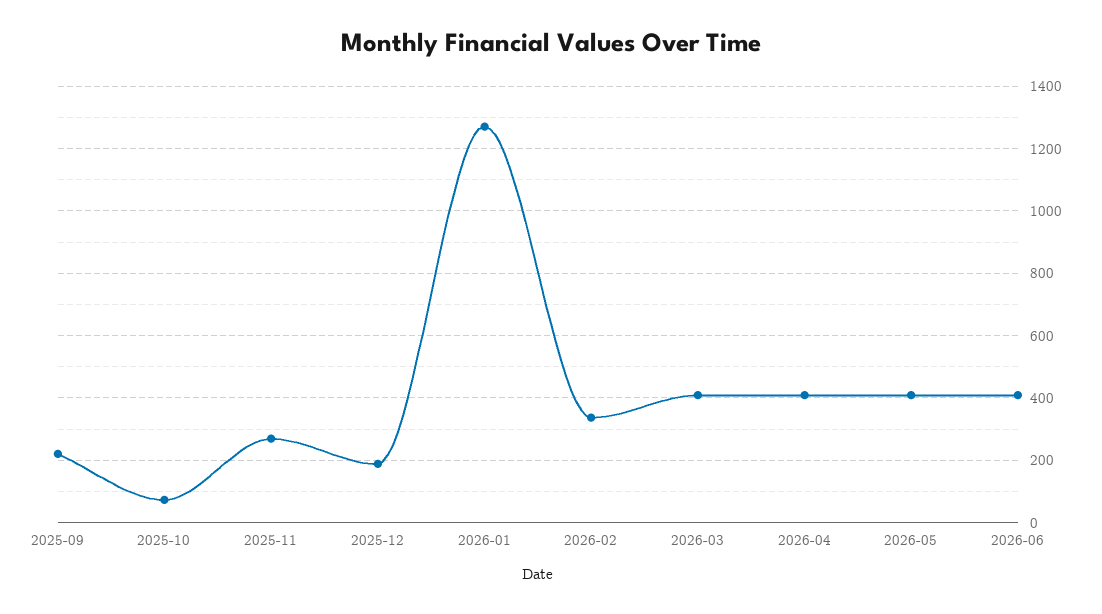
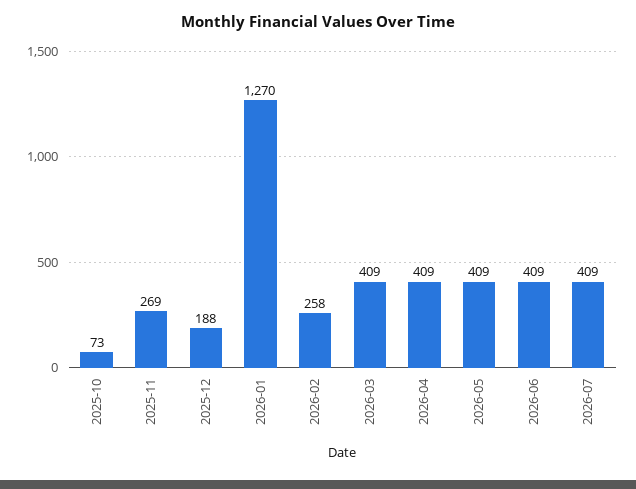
2025-09: 220 -> none
2026-02: 340 -> 258
2026-07: none -> 409

